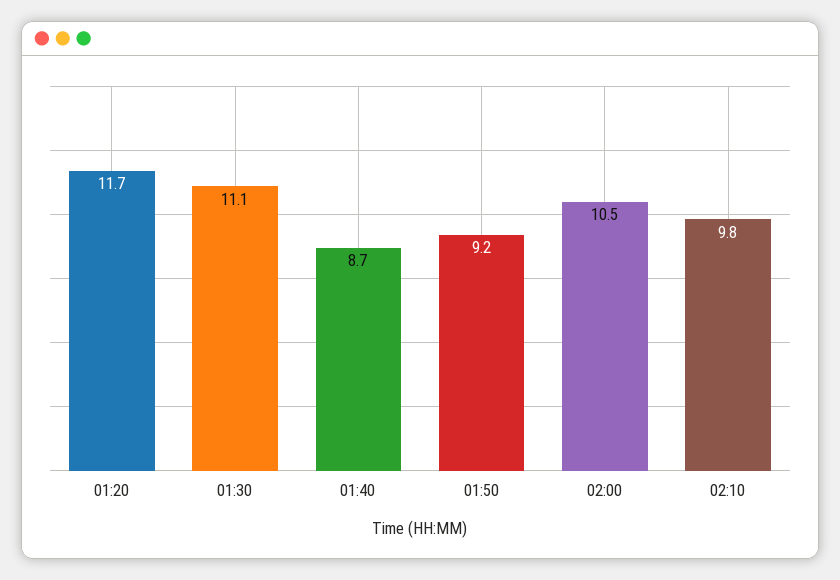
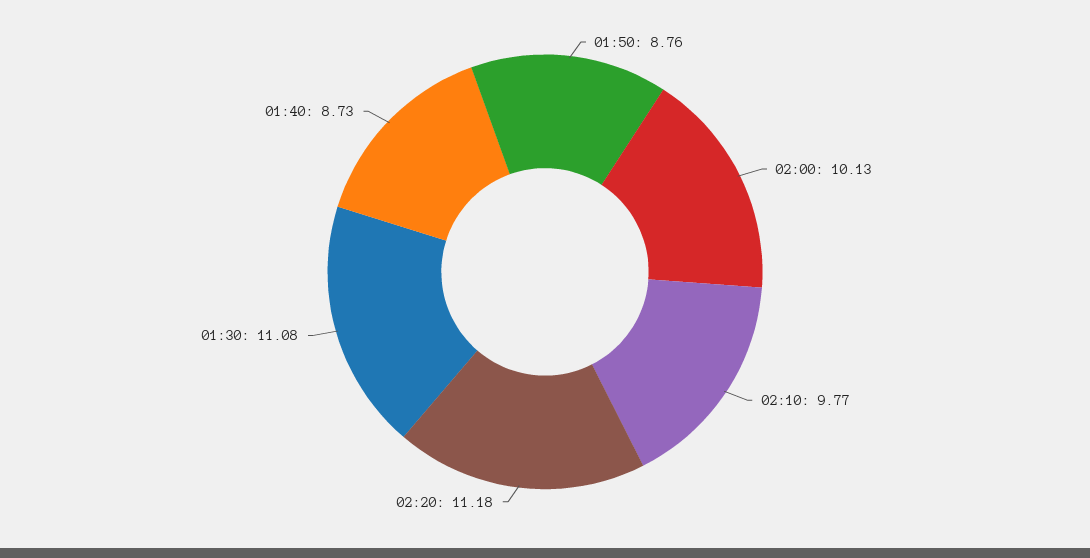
01:20: 11.7 -> none
01:50: 9.2 -> 8.76
02:00: 10.5 -> 10.13
02:20: none -> 11.18

